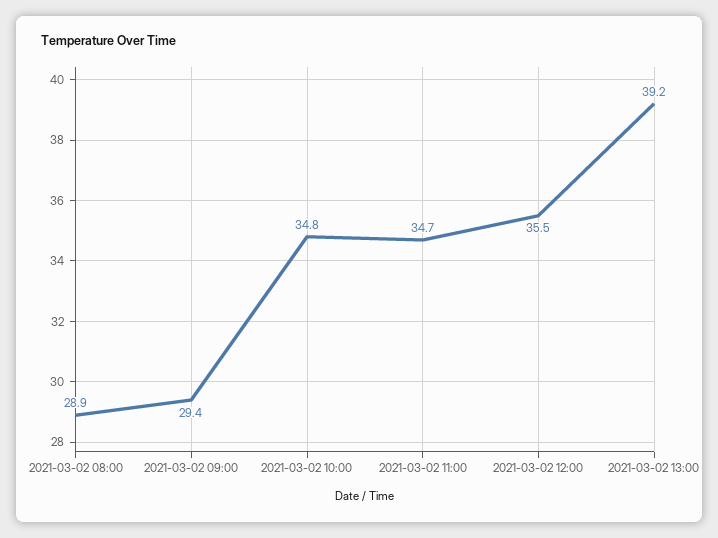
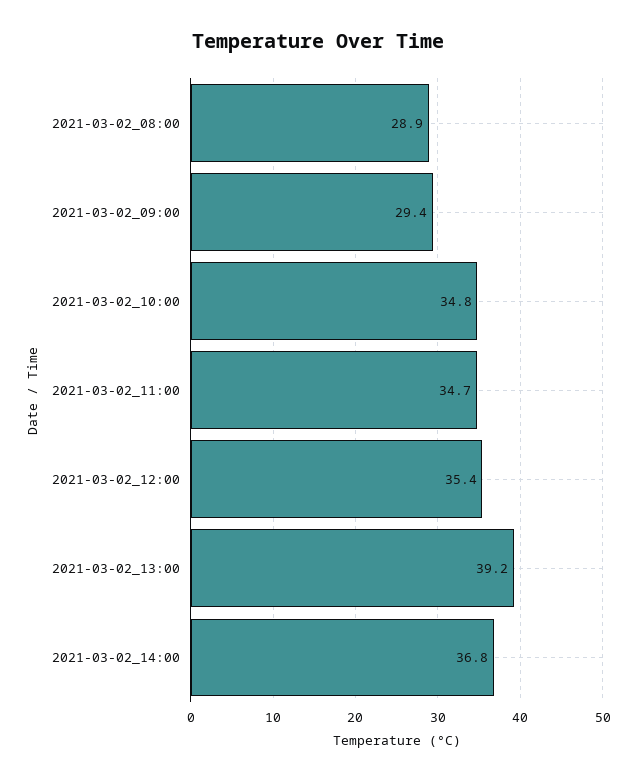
2021-03-02 12:00: 35.5 -> 35.4
2021-03-02_14:00: none -> 36.8

